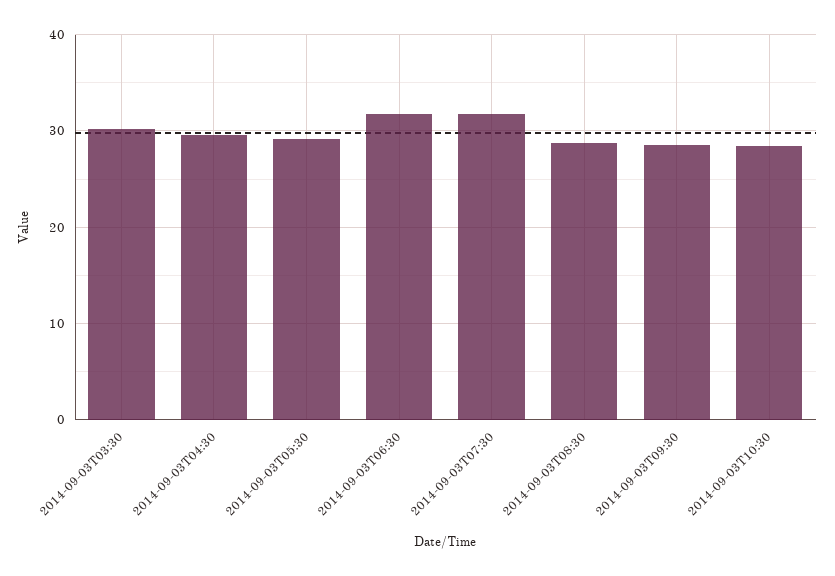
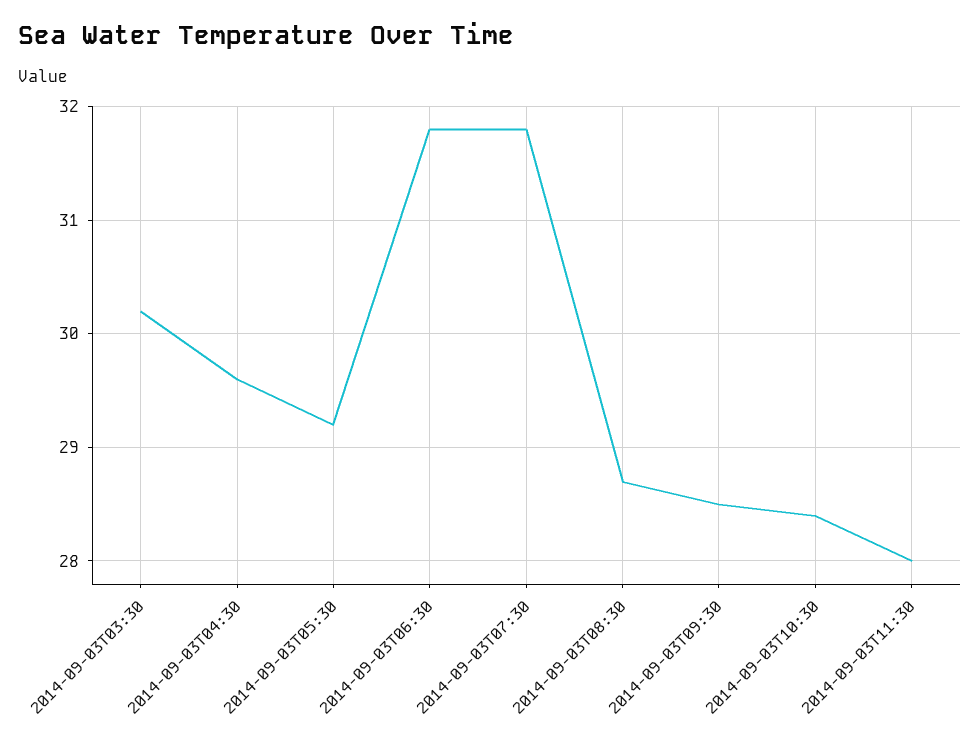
2014-09-03T11:30: none -> 28

